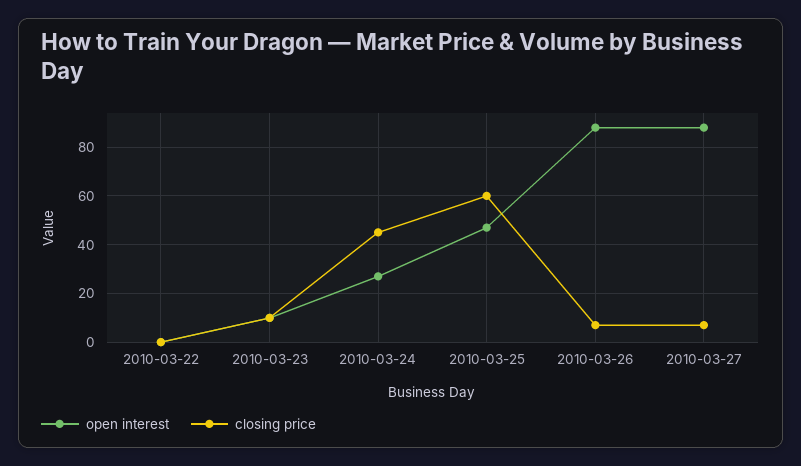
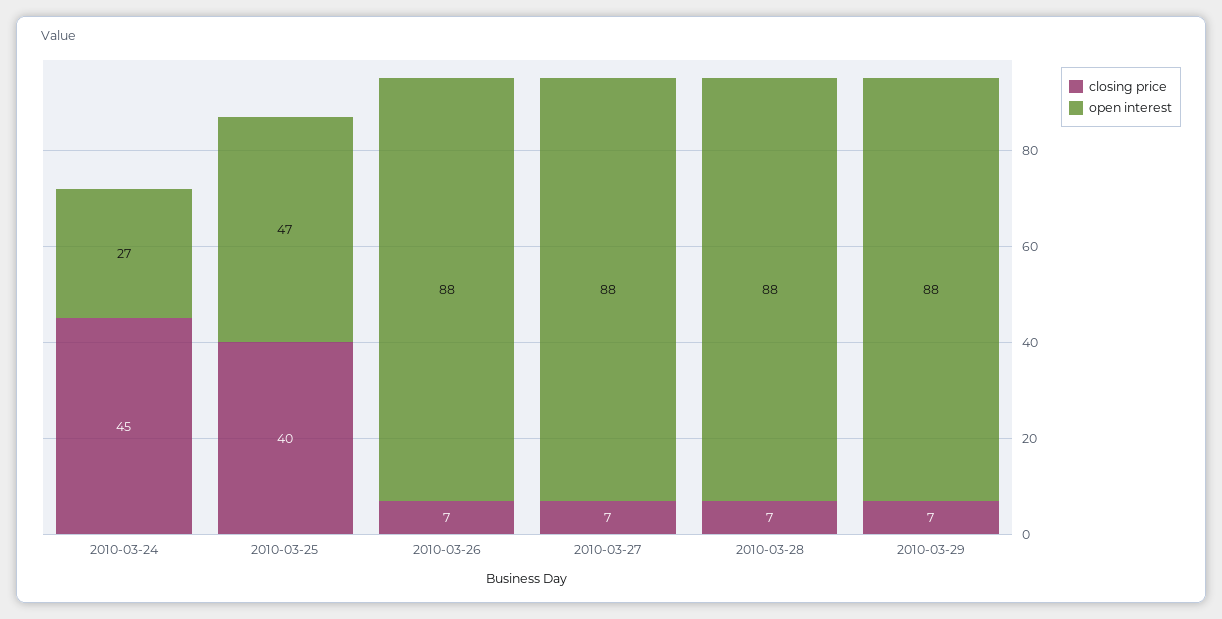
open interest, 2010-03-22: 0 -> none
closing price, 2010-03-22: 0 -> none
open interest, 2010-03-23: 10 -> none
closing price, 2010-03-23: 10 -> none
closing price, 2010-03-25: 60 -> 40
closing price, 2010-03-28: none -> 7
open interest, 2010-03-28: none -> 88
closing price, 2010-03-29: none -> 7
open interest, 2010-03-29: none -> 88

